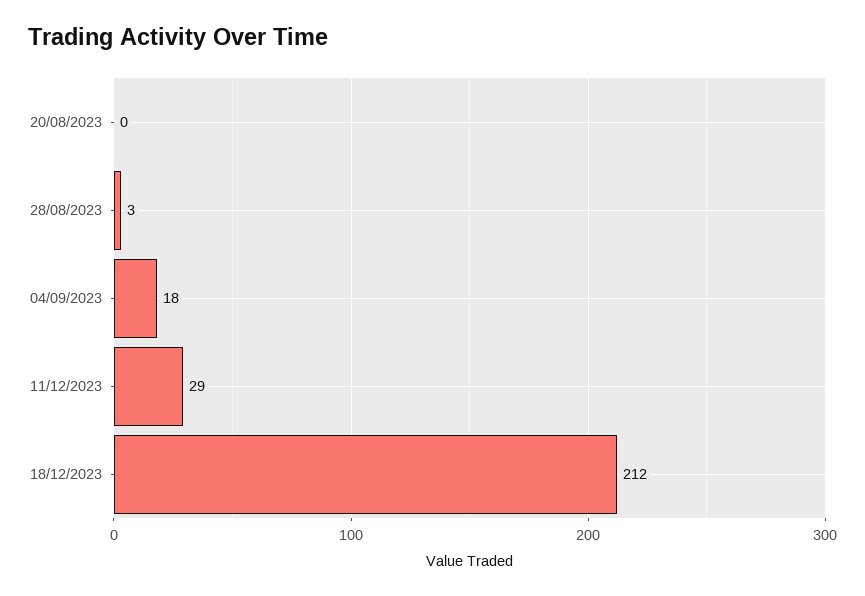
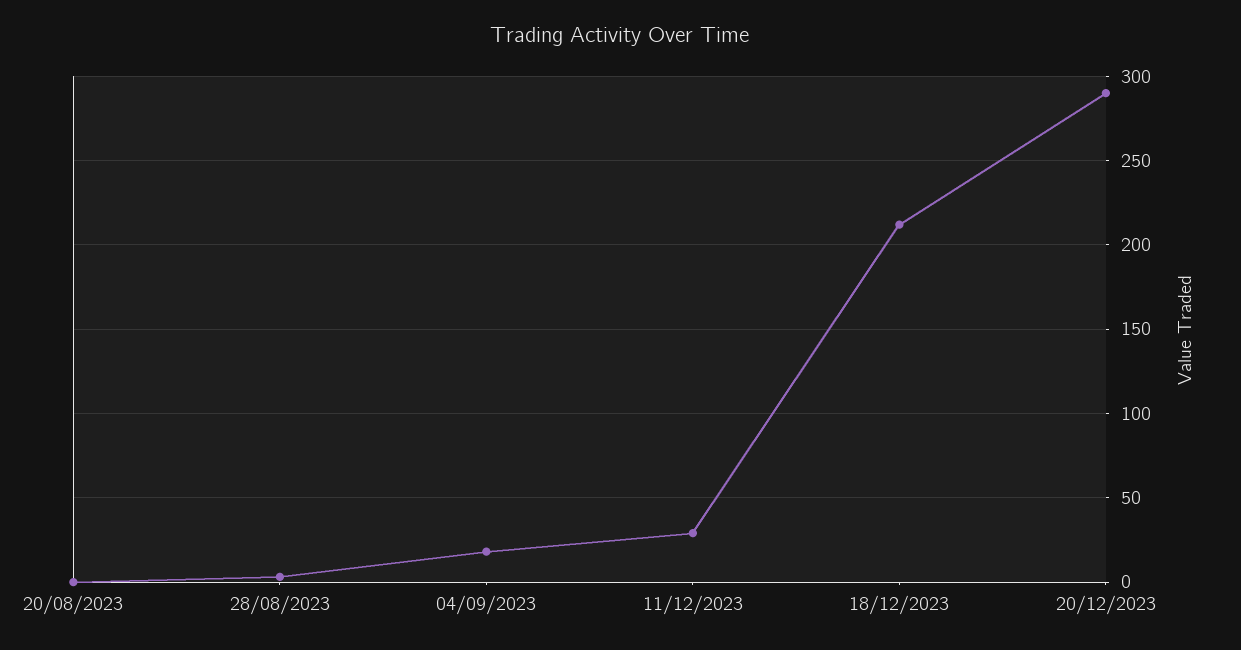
20/12/2023: none -> 290

